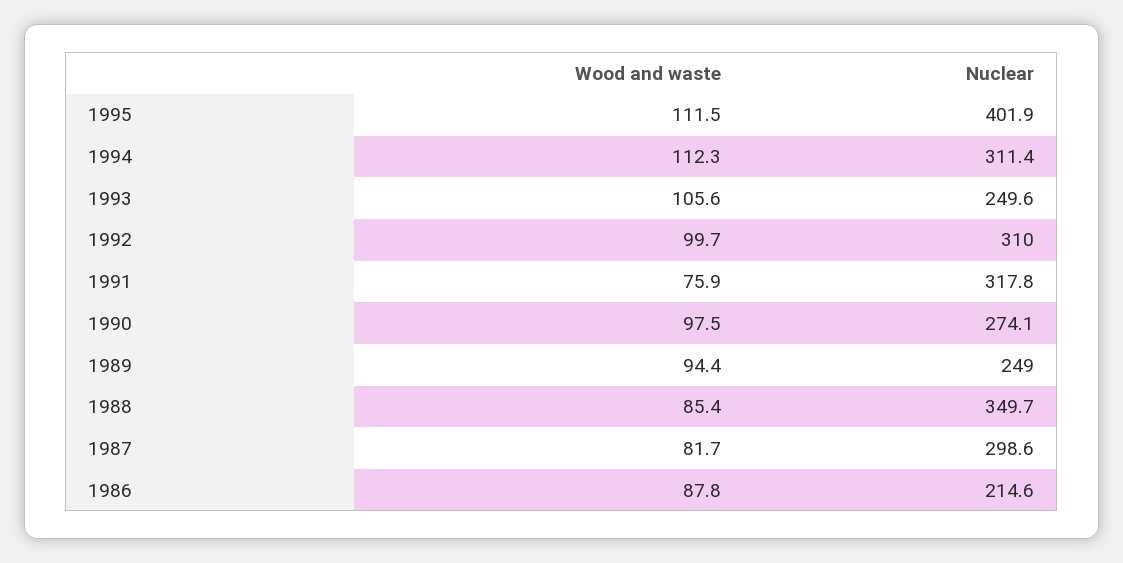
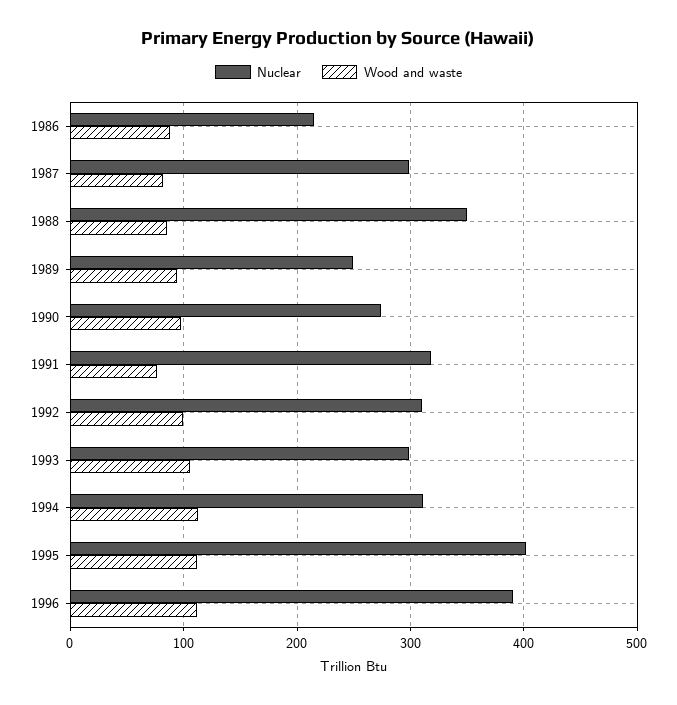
Nuclear, 1993: 249.6 -> 300
Nuclear, 1996: none -> 390
Wood and waste, 1996: none -> 110

